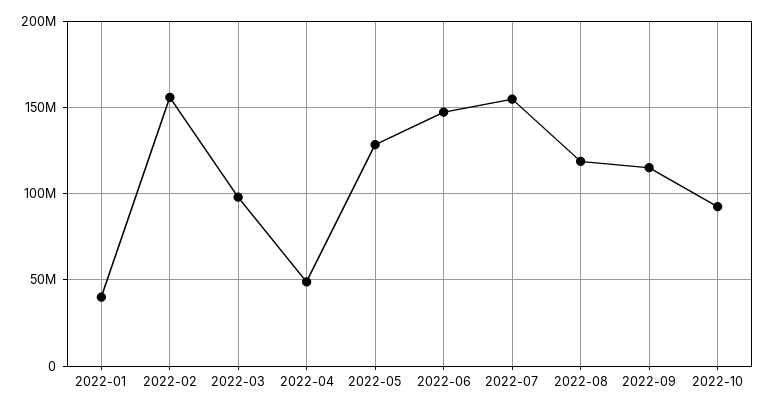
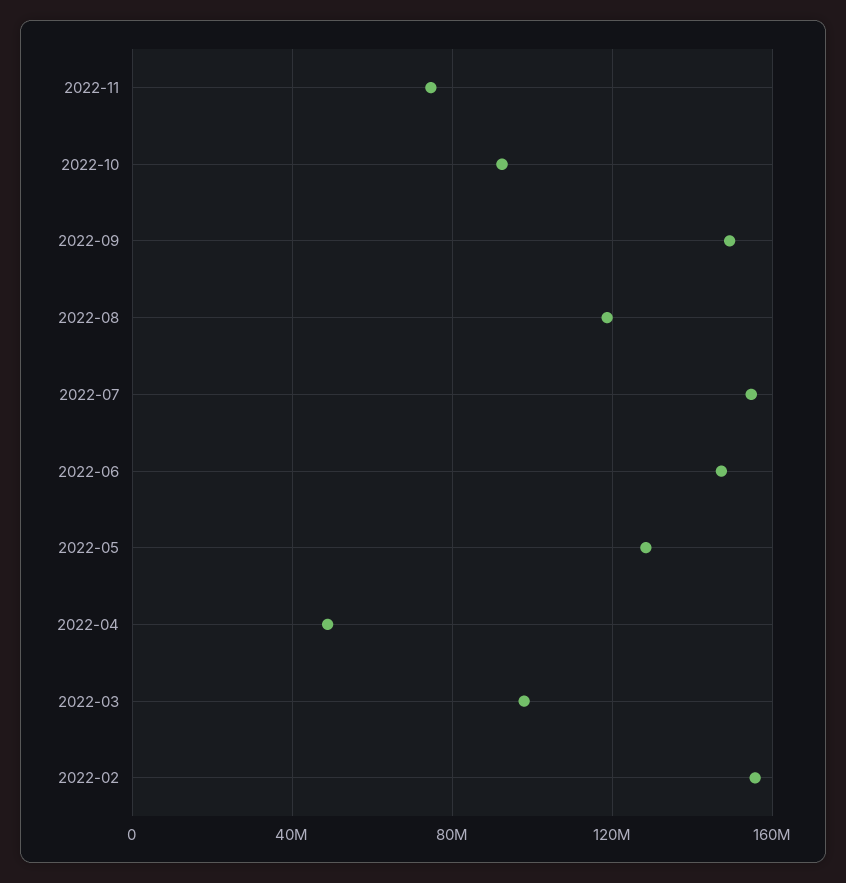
2022-01: 40000000 -> none
2022-09: 115000000 -> 150000000
2022-11: none -> 75000000

